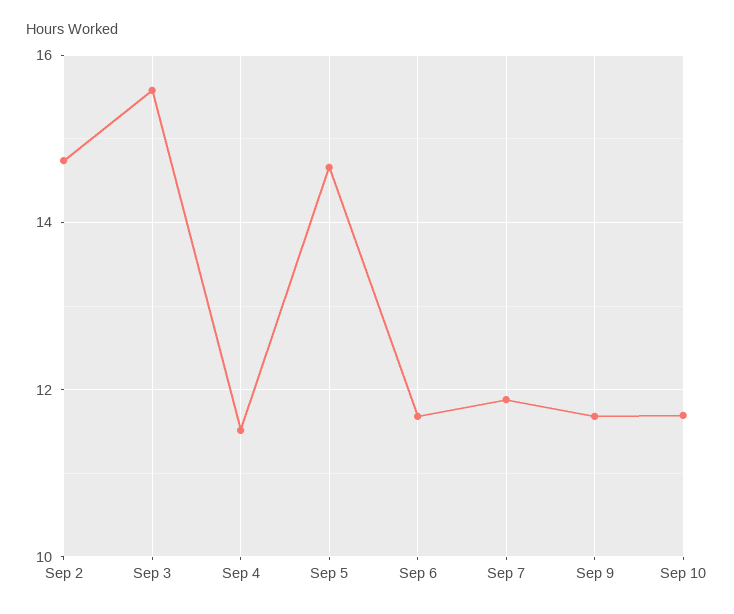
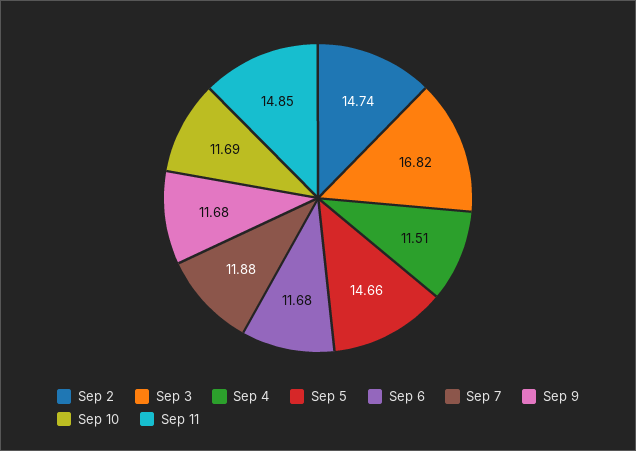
Sep 3: 15.6 -> 16.82
Sep 11: none -> 14.85

